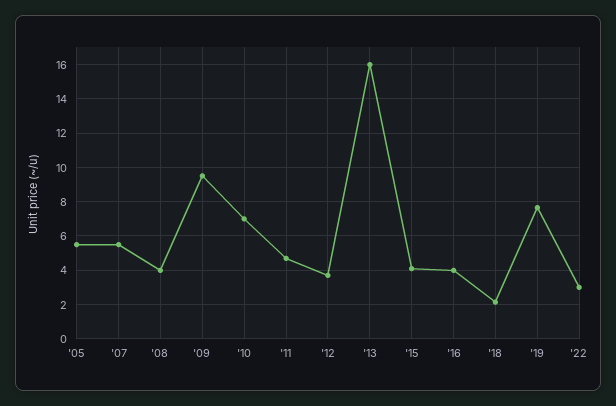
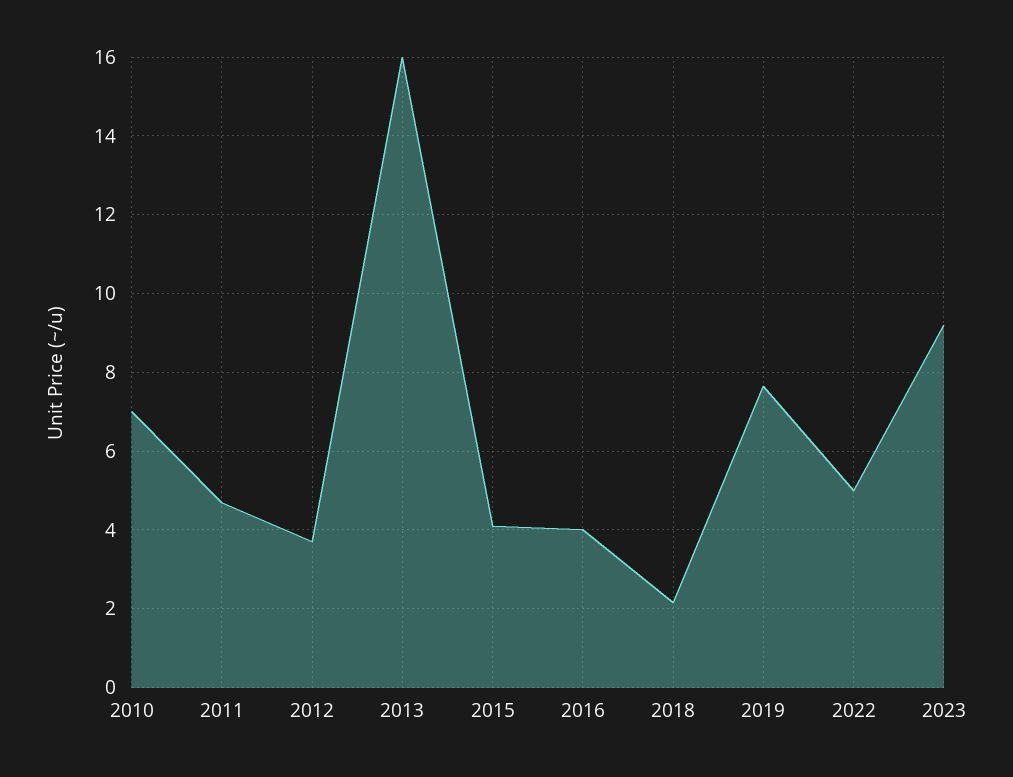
'05: 5.5 -> none
'07: 5.5 -> none
'08: 4 -> none
'09: 9.5 -> none
'22: 3 -> 5
2023: none -> 9.2

